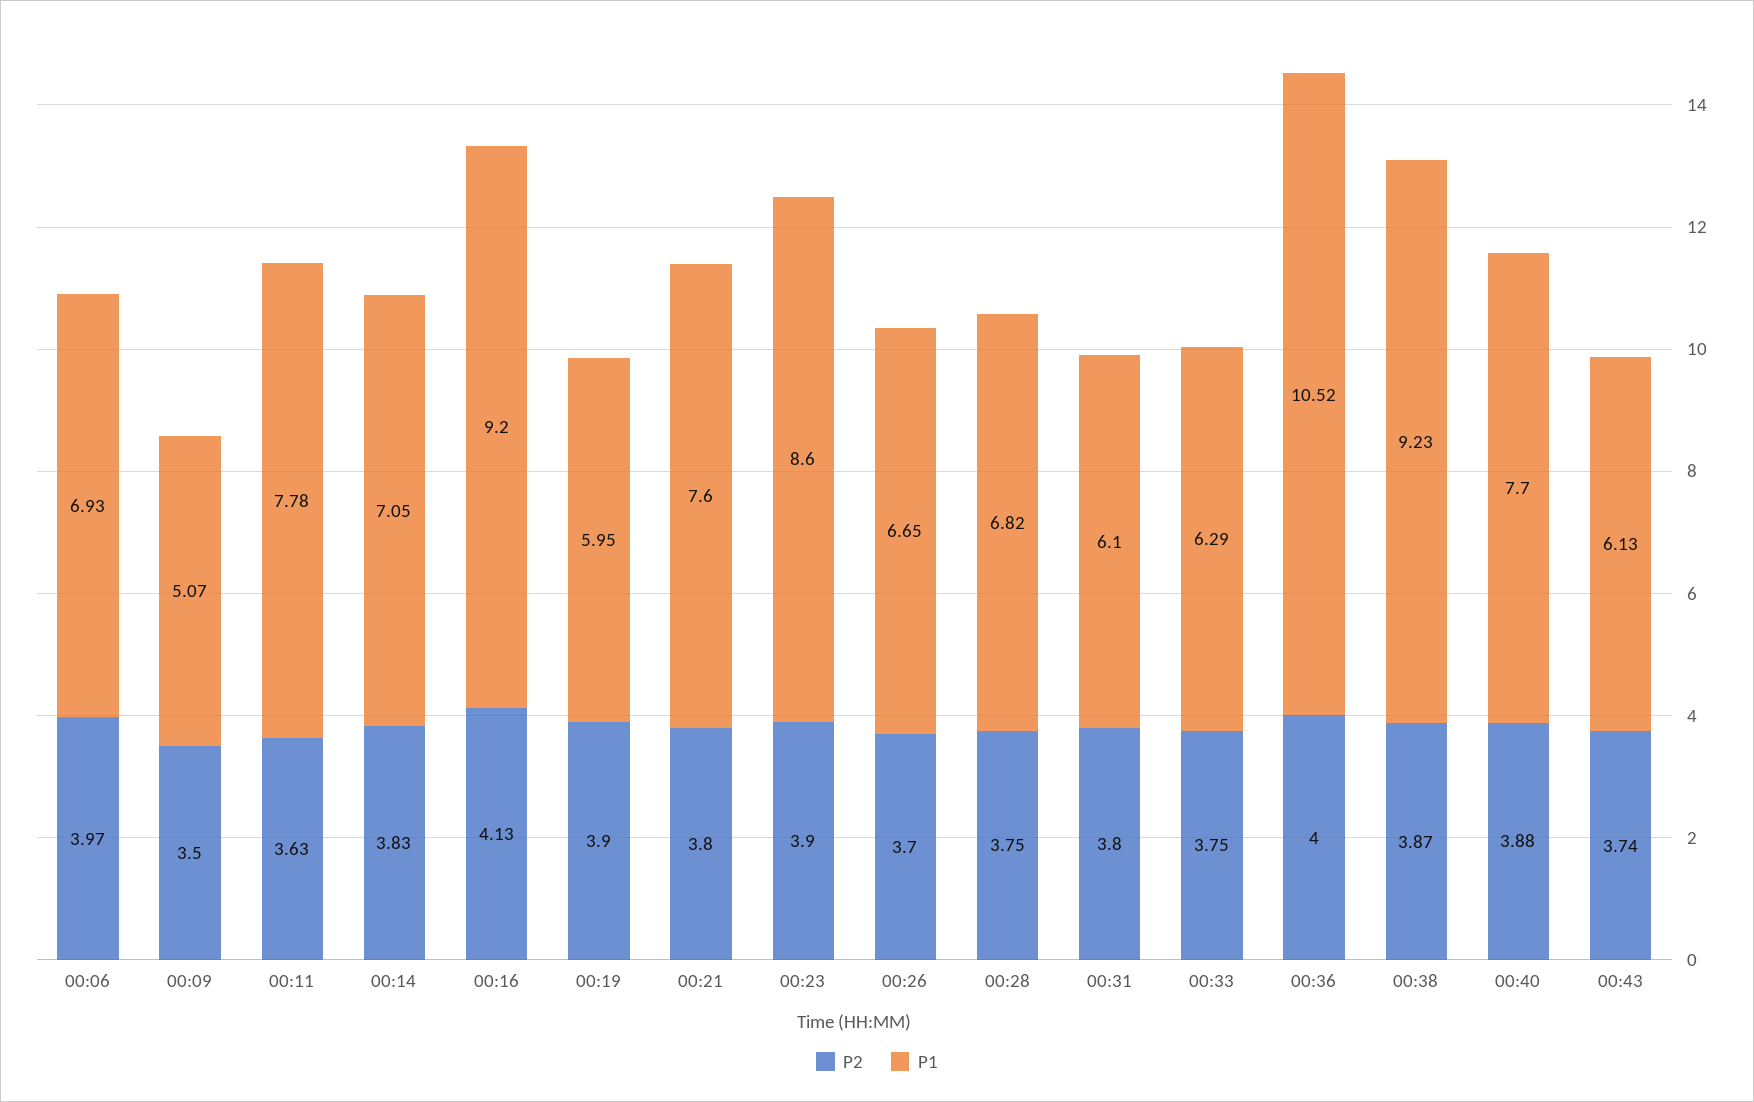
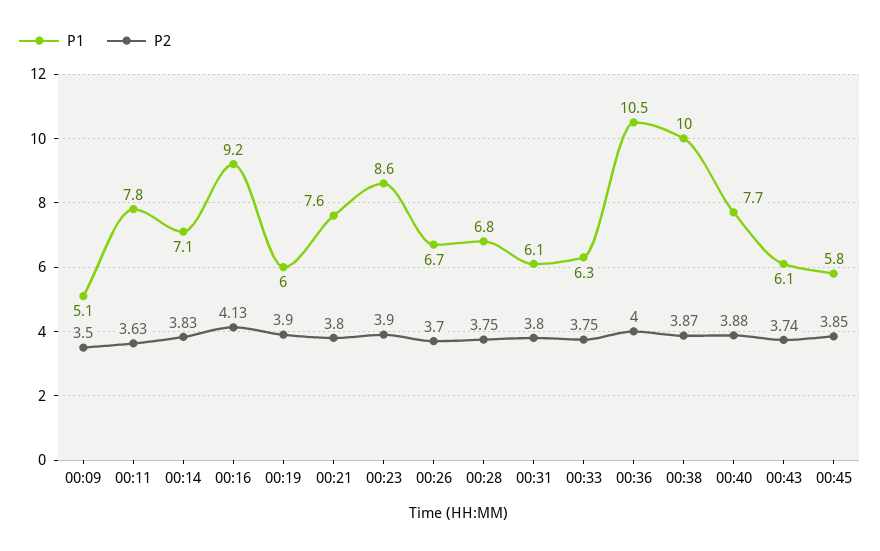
P2, 00:06: 3.97 -> none
P1, 00:06: 6.93 -> none
P1, 00:38: 9.23 -> 10
P1, 00:45: none -> 5.8
P2, 00:45: none -> 3.85

